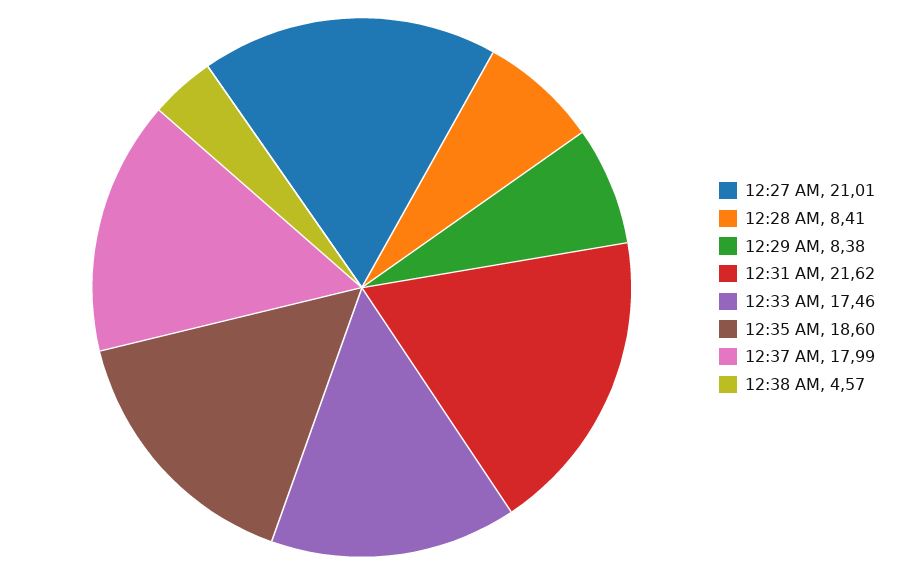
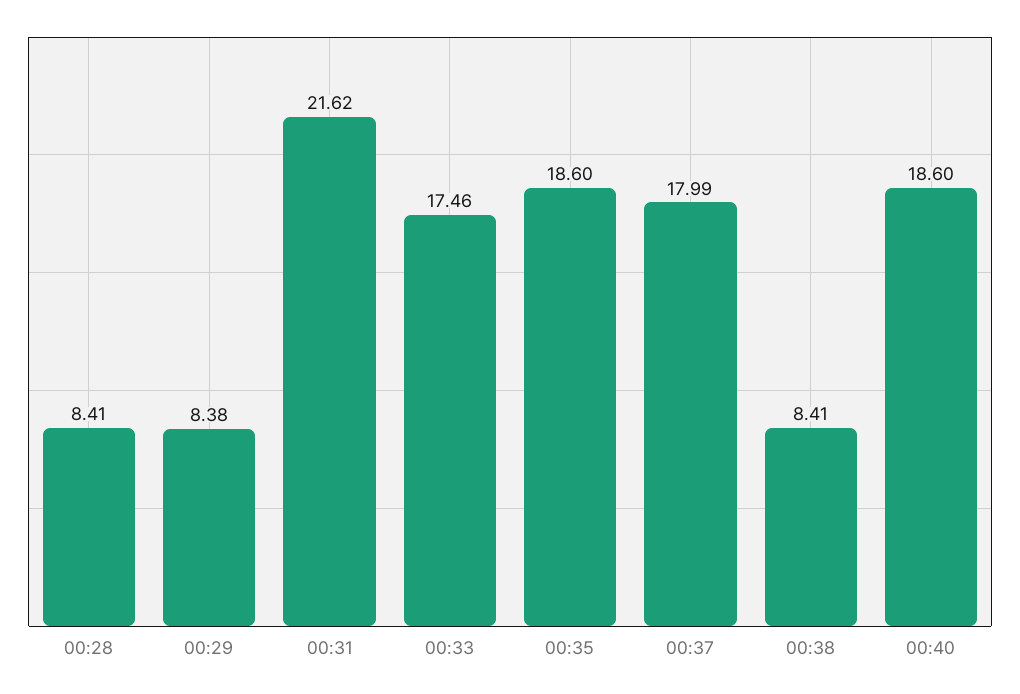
12:27 AM: 21.01 -> none
12:38 AM: 4.57 -> 8.41
00:40: none -> 18.6

